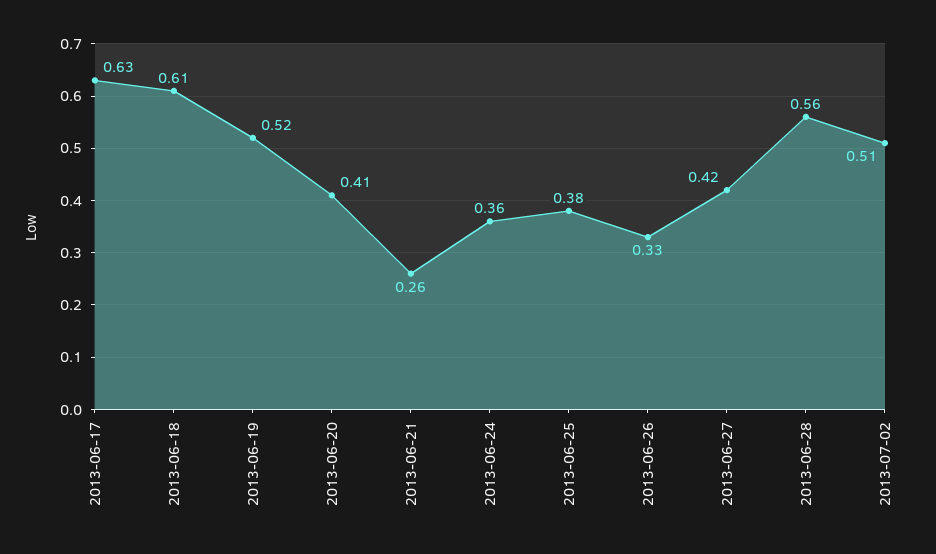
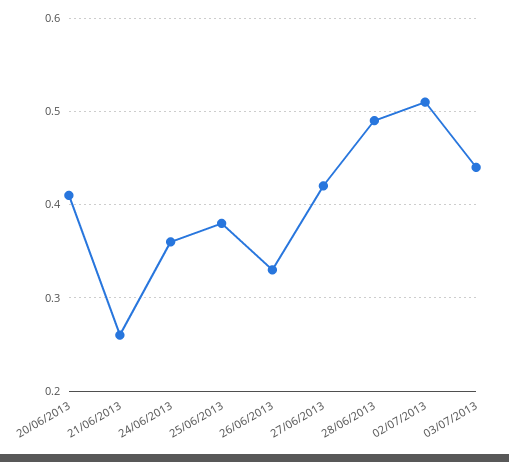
2013-06-17: 0.63 -> none
2013-06-18: 0.61 -> none
2013-06-19: 0.52 -> none
2013-06-28: 0.56 -> 0.49
03/07/2013: none -> 0.44

